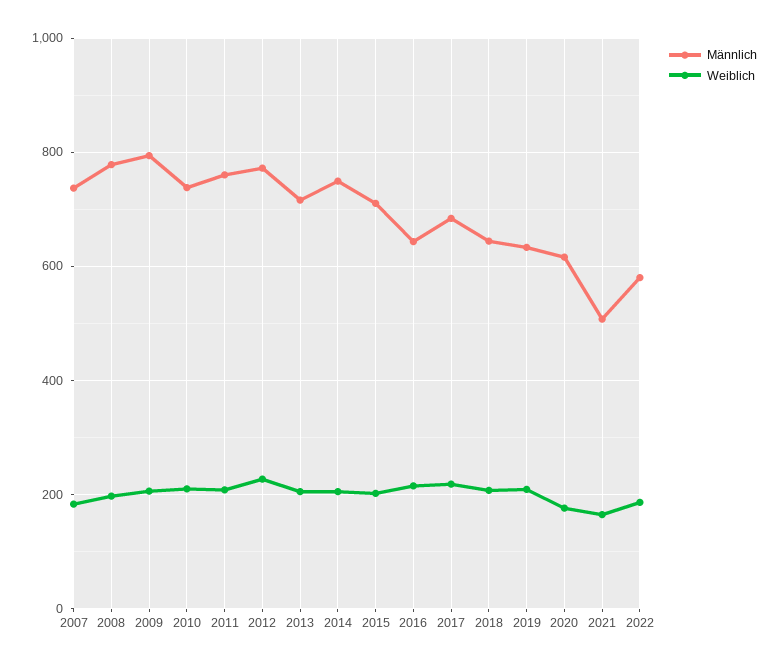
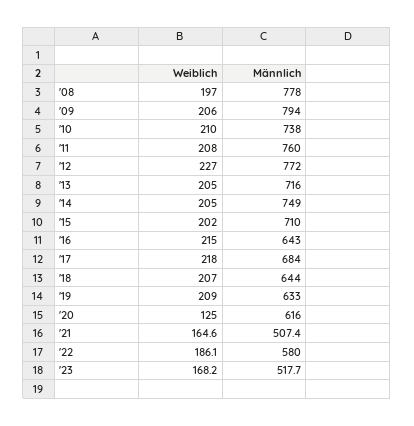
Männlich, 2007: 740 -> none
Weiblich, 2007: 180 -> none
Weiblich, 2020: 180 -> 125
Weiblich, '23: none -> 168.2
Männlich, '23: none -> 517.7

